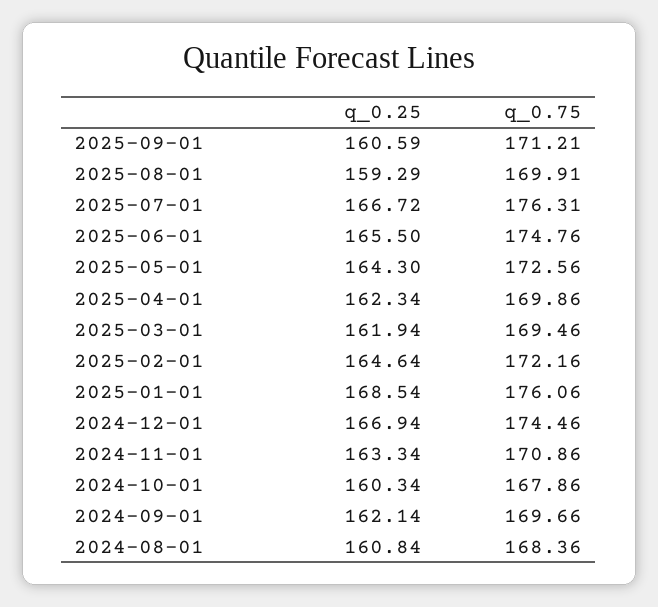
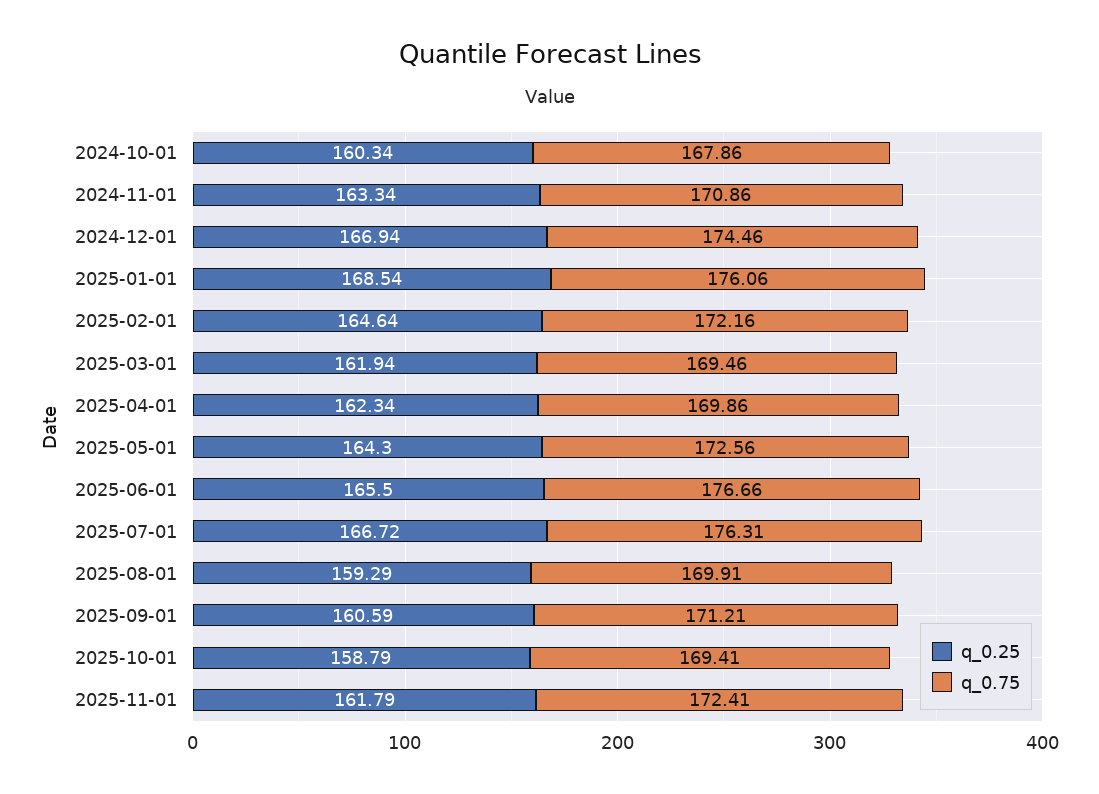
q_0.75, 2025-06-01: 174.76 -> 176.66
q_0.25, 2024-09-01: 162.14 -> none
q_0.75, 2024-09-01: 169.66 -> none
q_0.25, 2024-08-01: 160.84 -> none
q_0.75, 2024-08-01: 168.36 -> none
q_0.25, 2025-10-01: none -> 158.79
q_0.75, 2025-10-01: none -> 169.41
q_0.25, 2025-11-01: none -> 161.79
q_0.75, 2025-11-01: none -> 172.41

